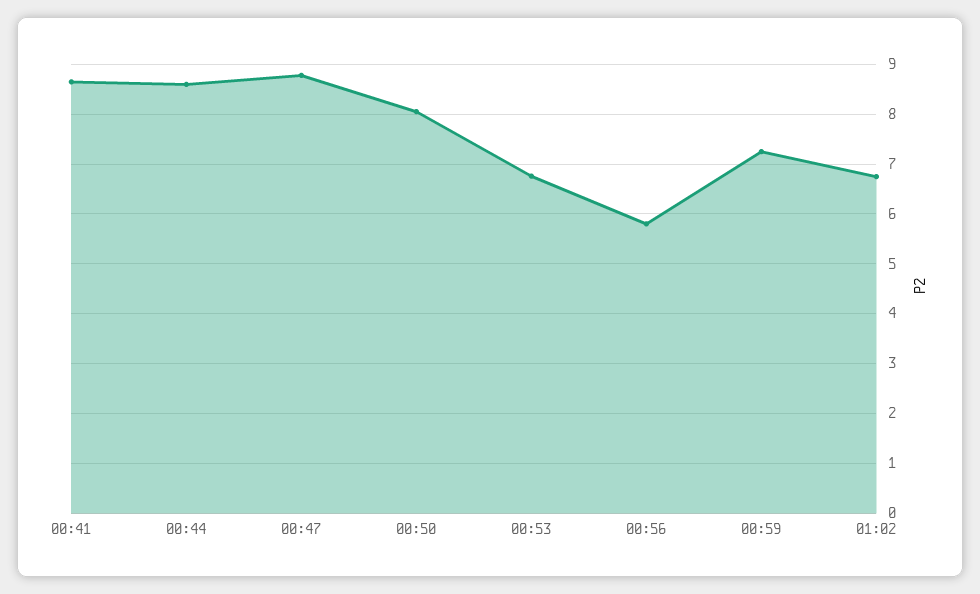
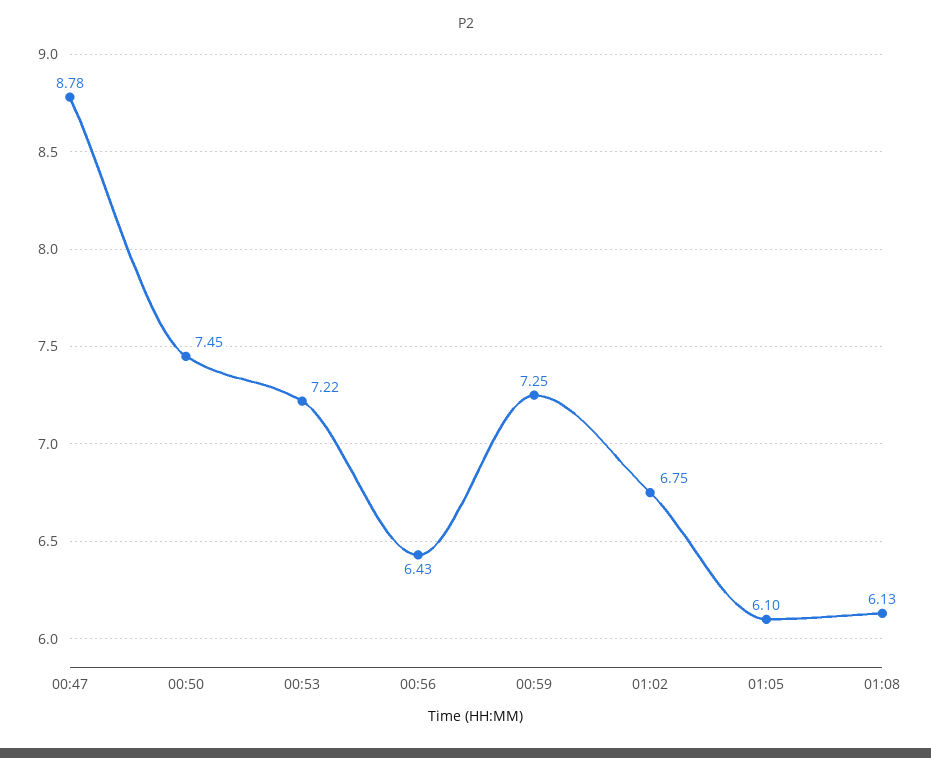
00:41: 8.6 -> none
00:44: 8.6 -> none
00:50: 8 -> 7.45
00:53: 6.8 -> 7.22
00:56: 5.8 -> 6.43
01:05: none -> 6.1
01:08: none -> 6.13

